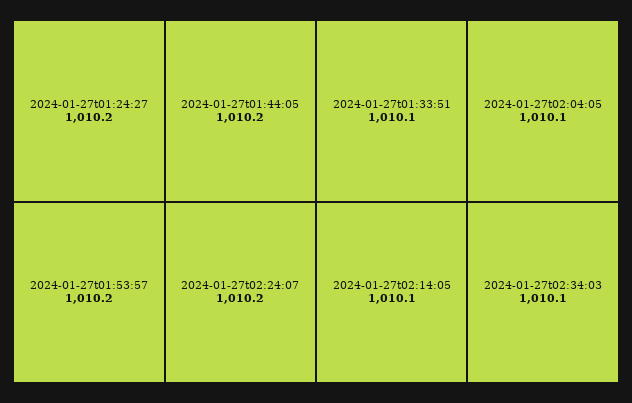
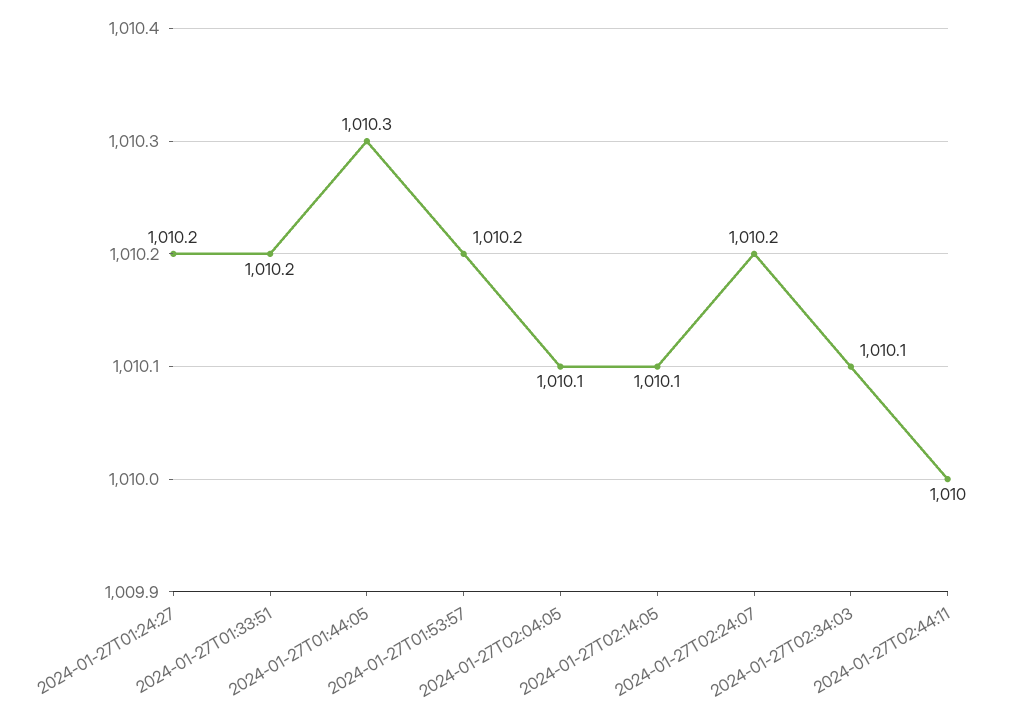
2024-01-27t01:44:05: 1010.2 -> 1010.3
2024-01-27t01:33:51: 1010.1 -> 1010.2
2024-01-27T02:44:11: none -> 1010

